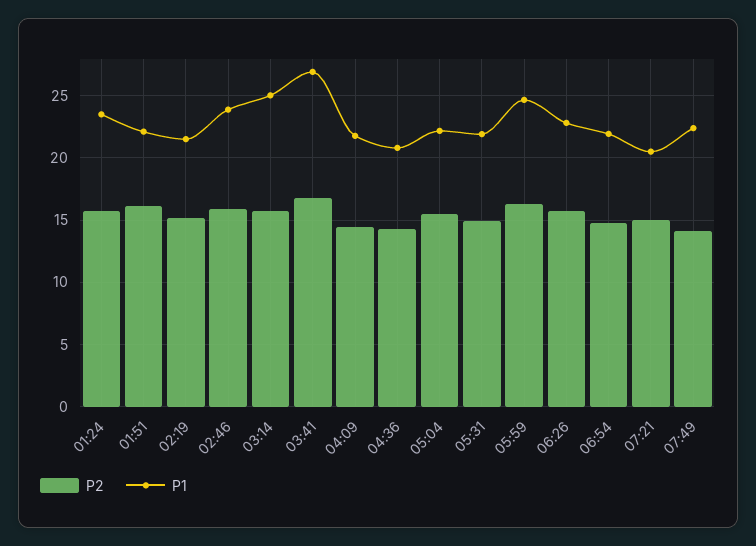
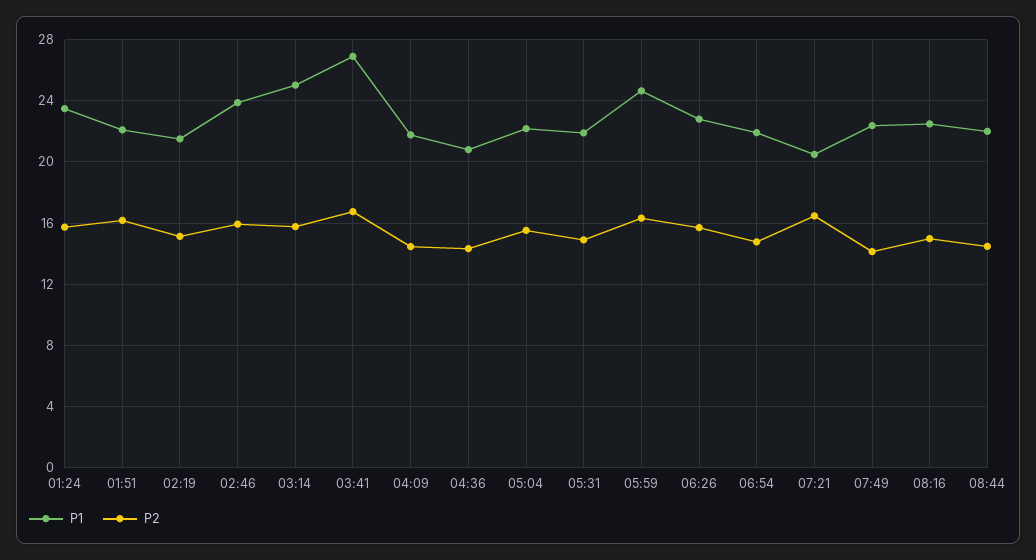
P2, 07:21: 15 -> 16.5
P1, 08:16: none -> 22.5
P2, 08:16: none -> 15
P1, 08:44: none -> 22
P2, 08:44: none -> 14.5

